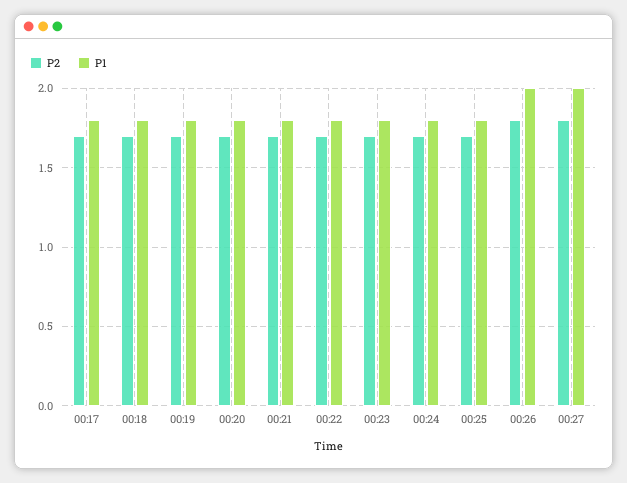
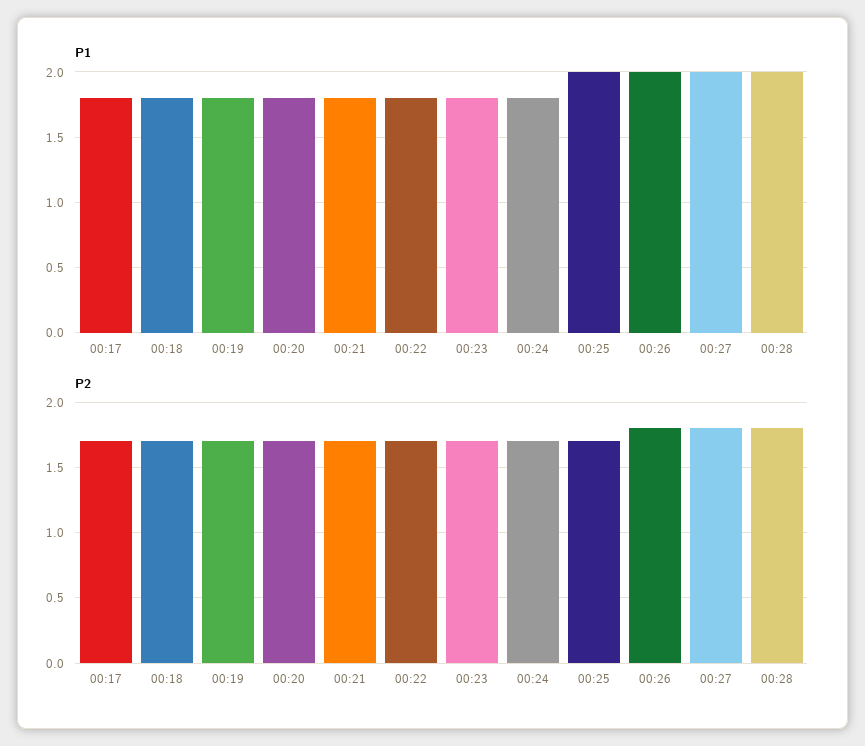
P1, 00:25: 1.8 -> 2
P1, 00:28: none -> 2
P2, 00:28: none -> 1.8

